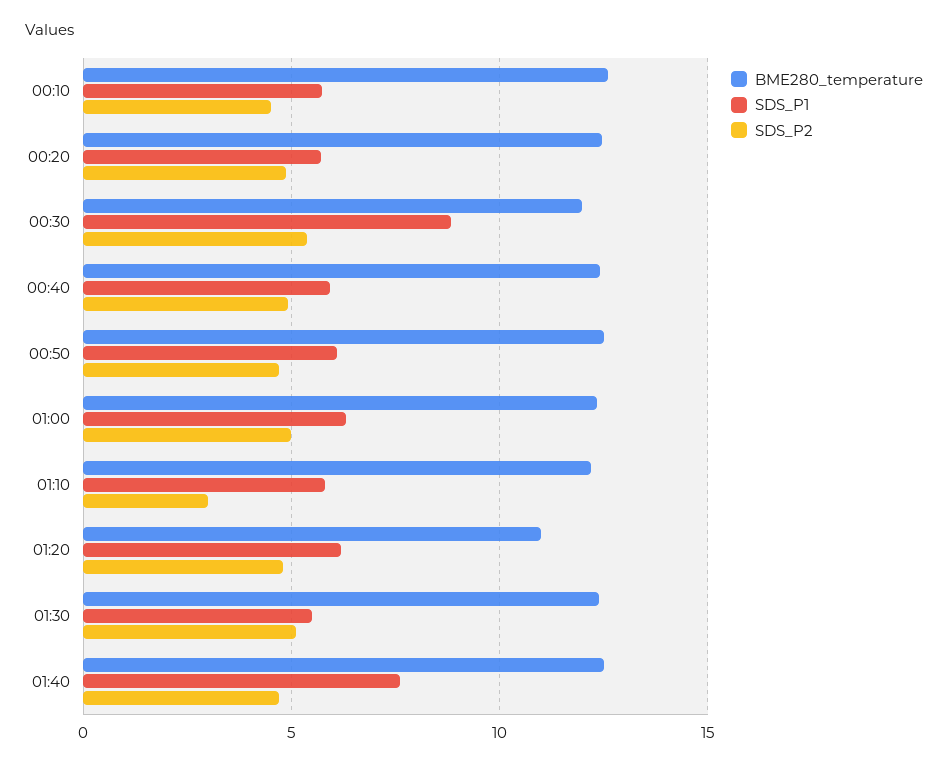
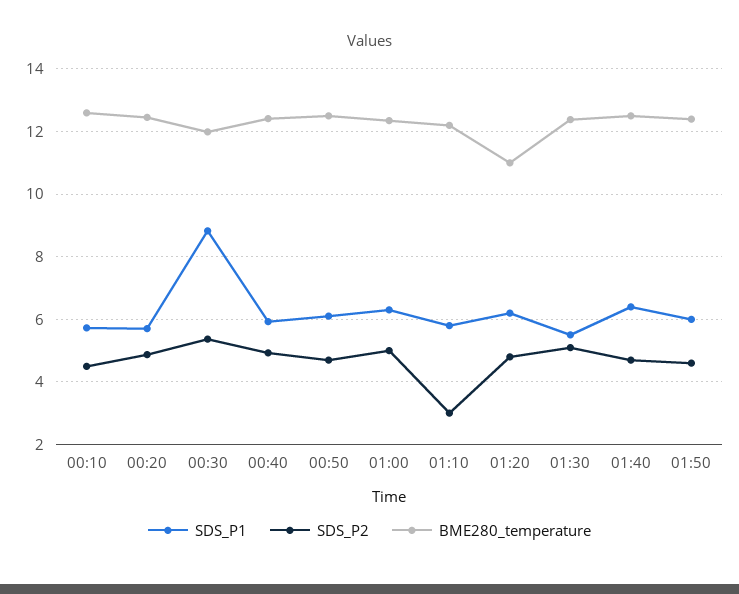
SDS_P1, 01:40: 7.5 -> 6.4
SDS_P1, 01:50: none -> 6
SDS_P2, 01:50: none -> 4.6
BME280_temperature, 01:50: none -> 12.4

